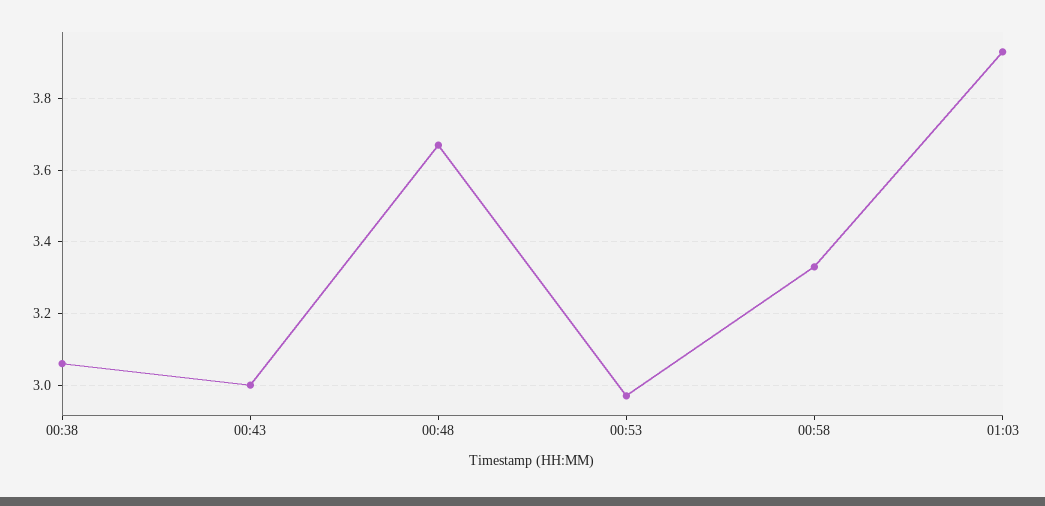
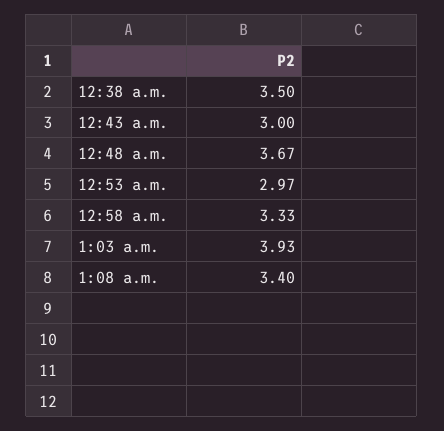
00:38: 3.05 -> 3.5
1:08 a.m.: none -> 3.4

